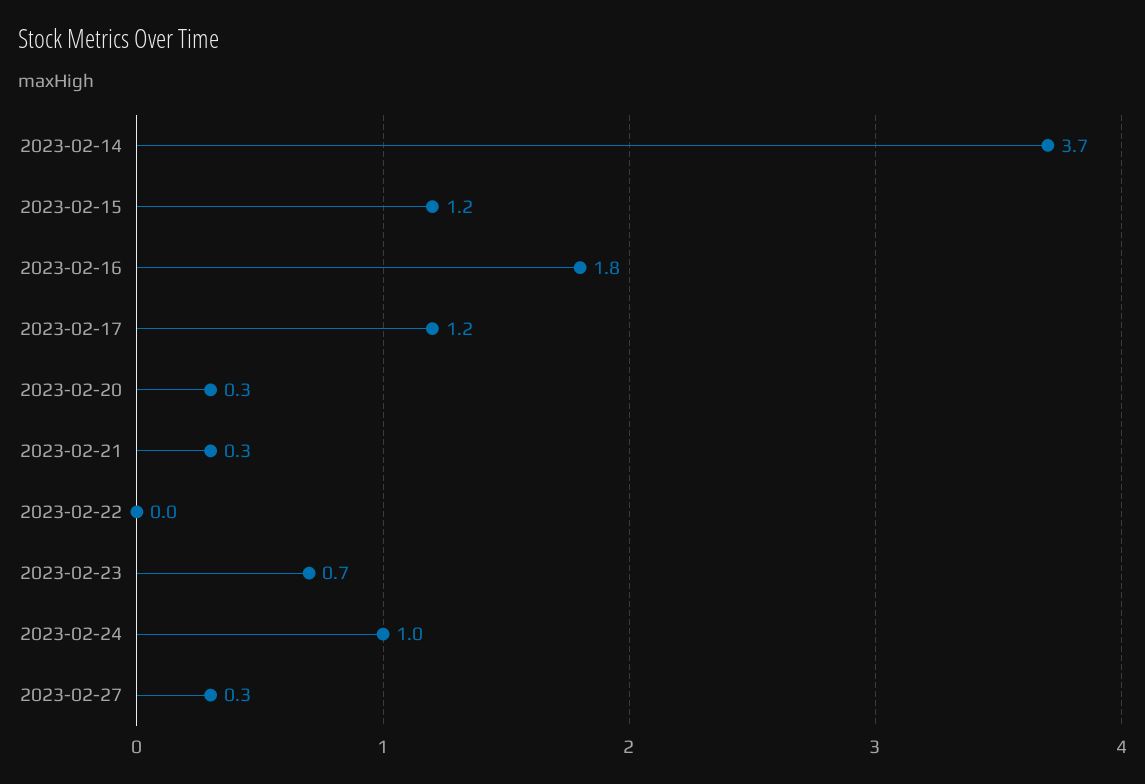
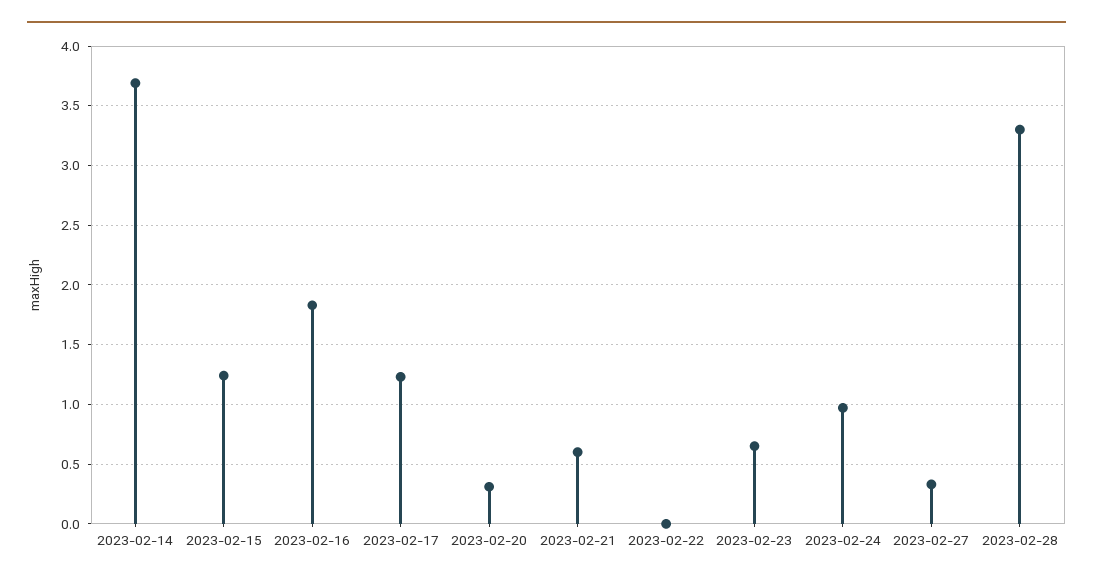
2023-02-21: 0.3 -> 0.6
2023-02-28: none -> 3.3

